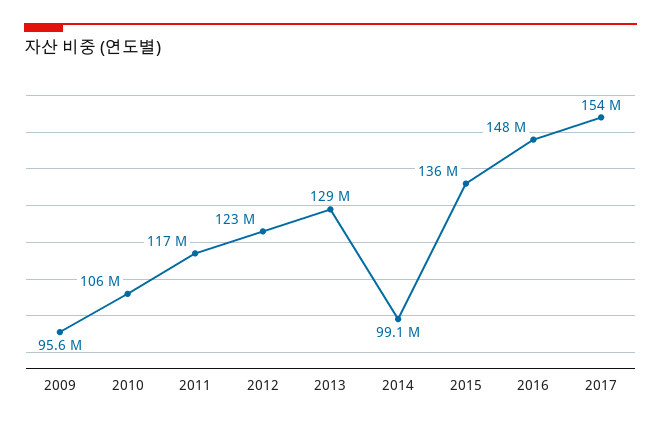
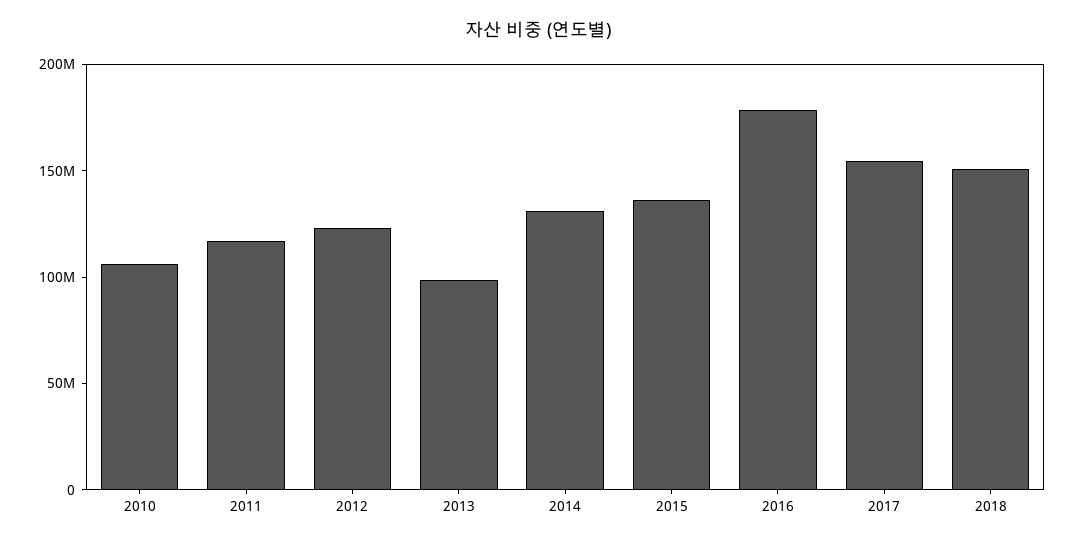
2009: 95600000 -> none
2013: 129000000 -> 100000000
2014: 99100000 -> 130000000
2016: 148000000 -> 180000000
2018: none -> 150000000

